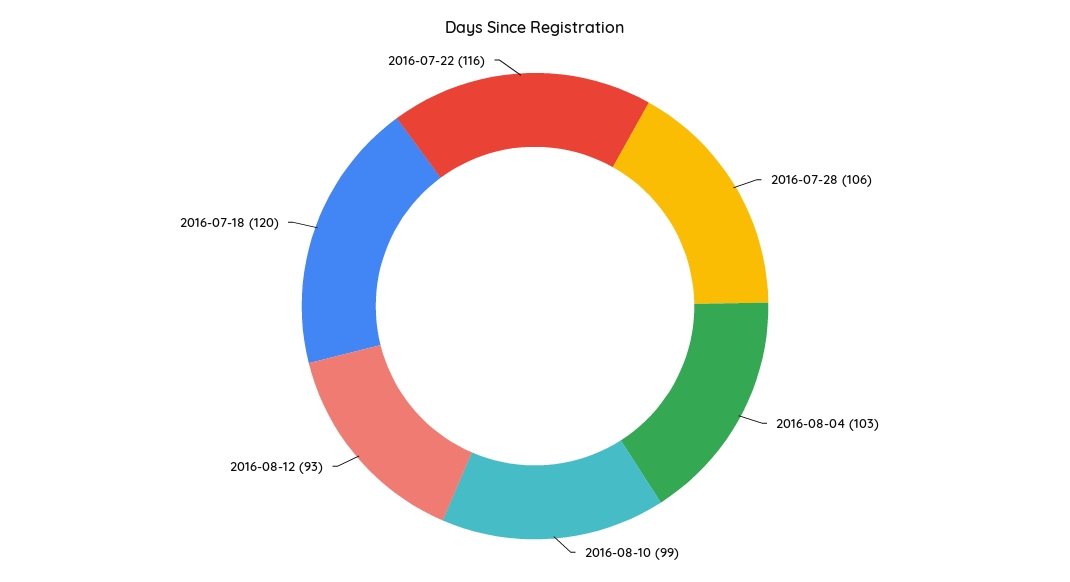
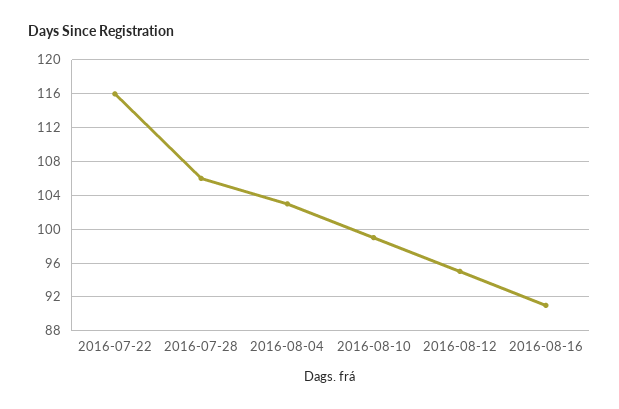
2016-08-12: 93 -> 95
2016-07-18: 120 -> none
2016-08-16: none -> 91

